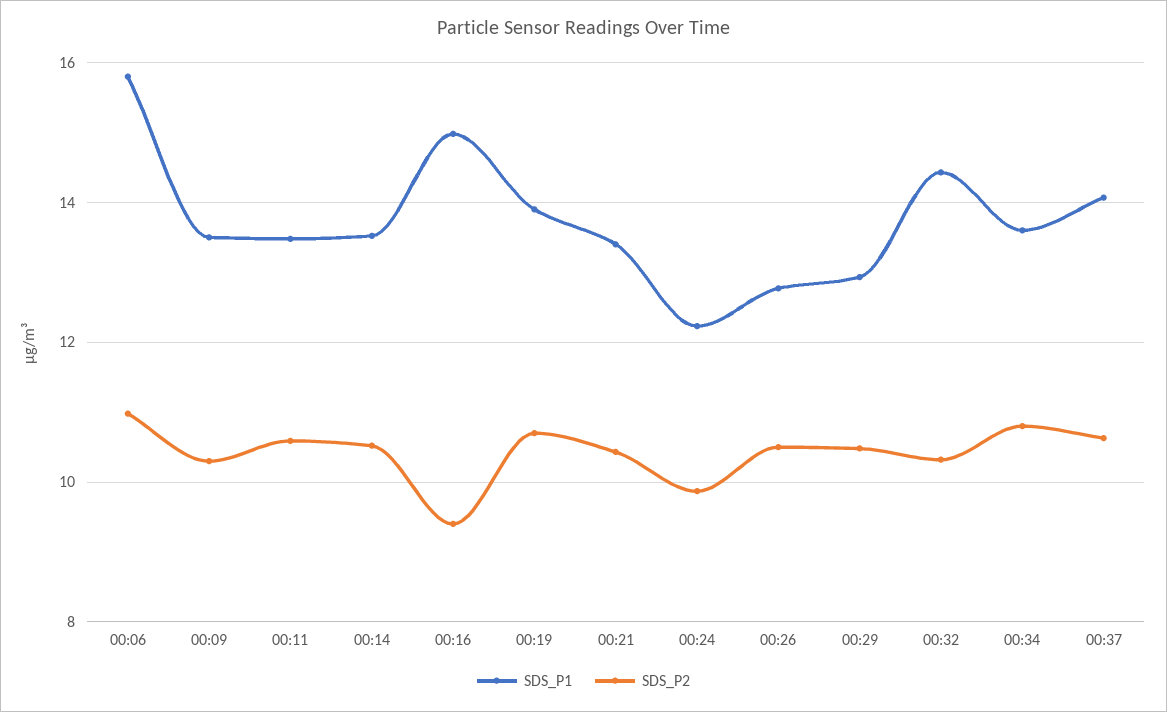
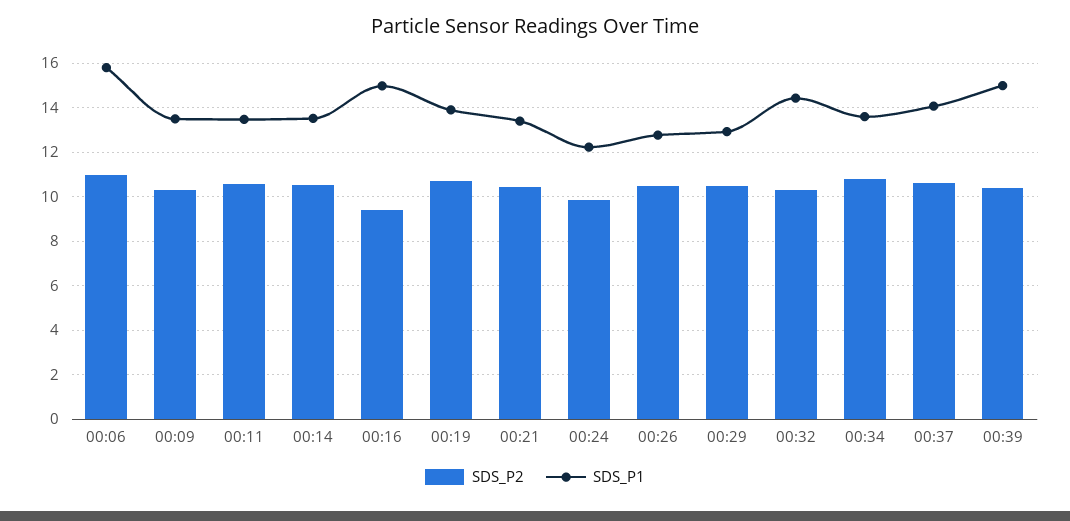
SDS_P2, 00:39: none -> 10.5
SDS_P1, 00:39: none -> 15

